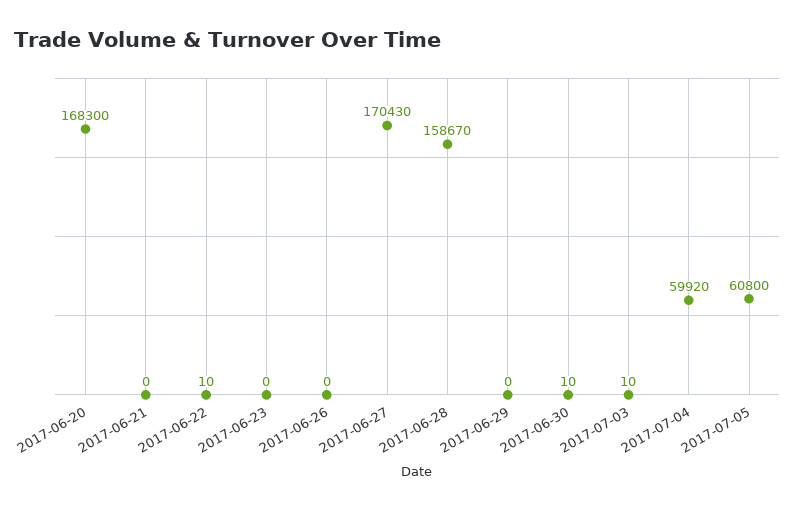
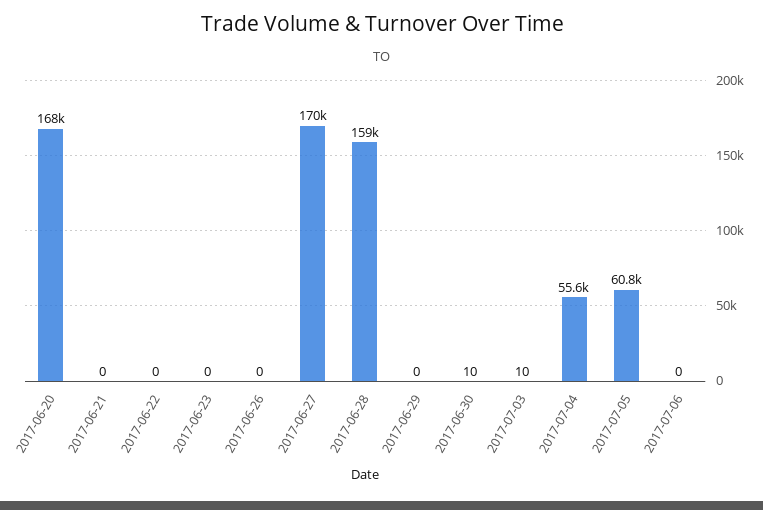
2017-06-22: 10 -> 0
2017-07-04: 59920 -> 55600
2017-07-06: none -> 0

